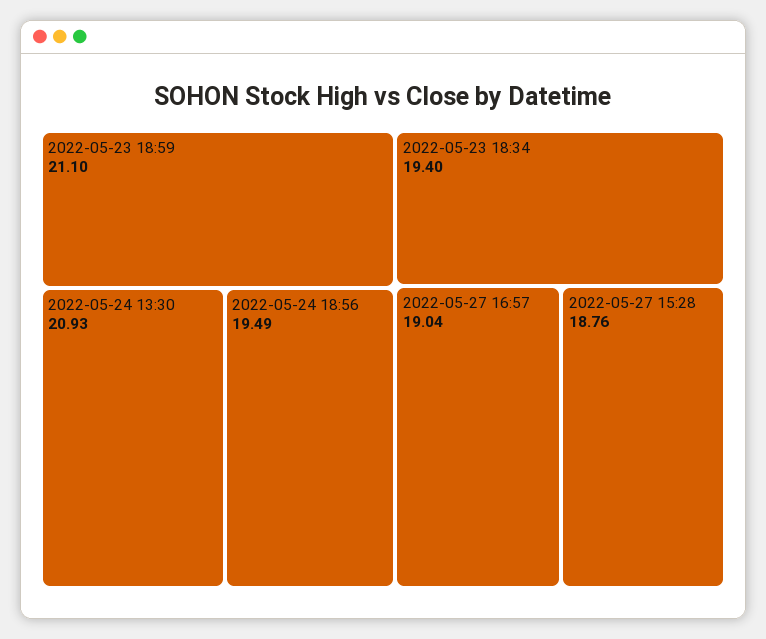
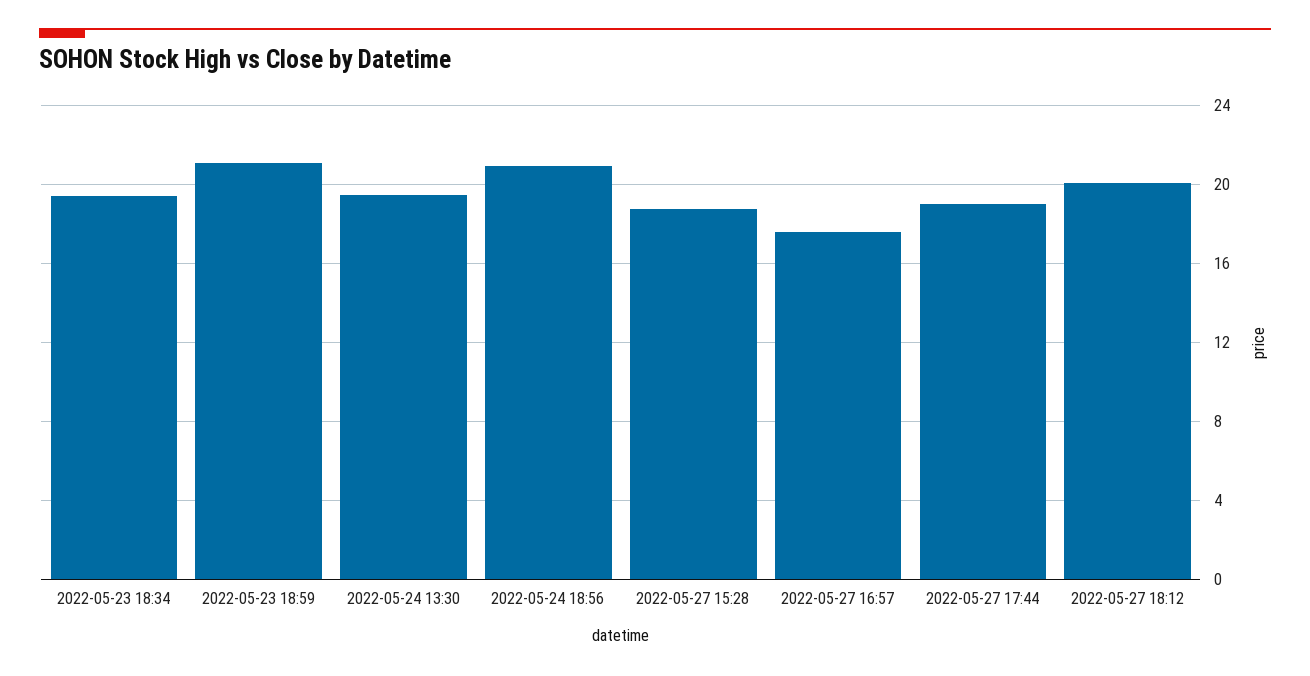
2022-05-24 13:30: 20.93 -> 19.5
2022-05-24 18:56: 19.49 -> 21
2022-05-27 16:57: 19.04 -> 17.5
2022-05-27 17:44: none -> 19
2022-05-27 18:12: none -> 20

